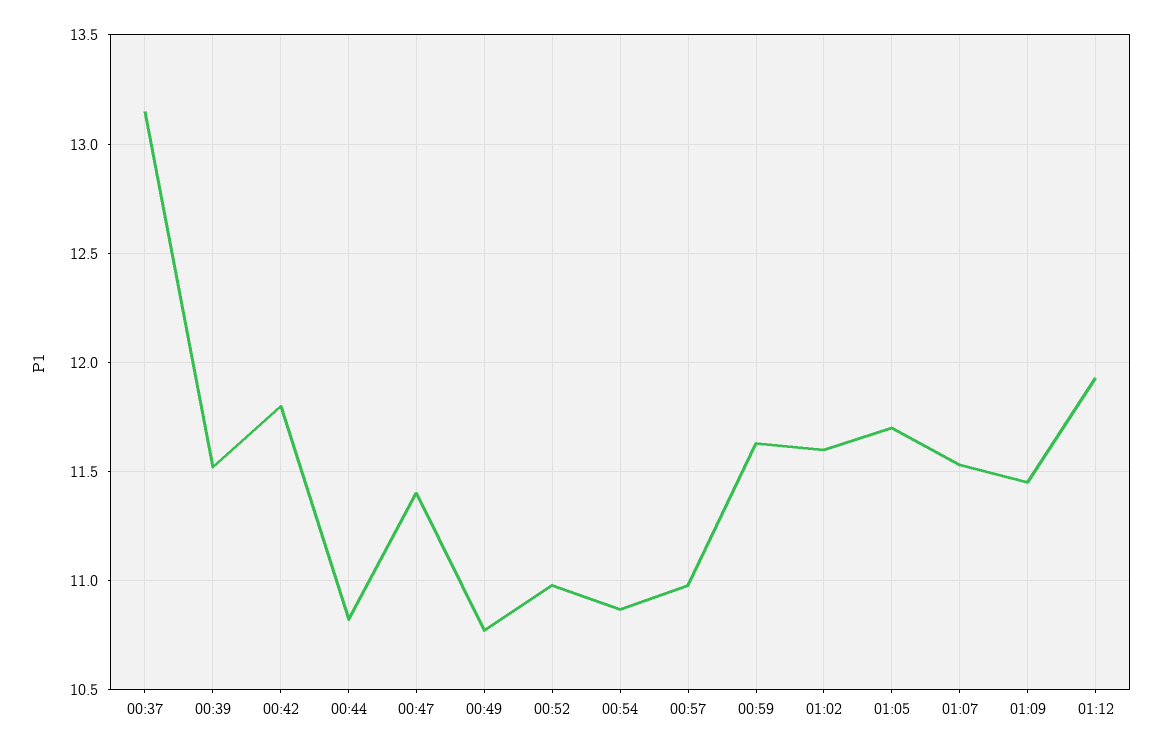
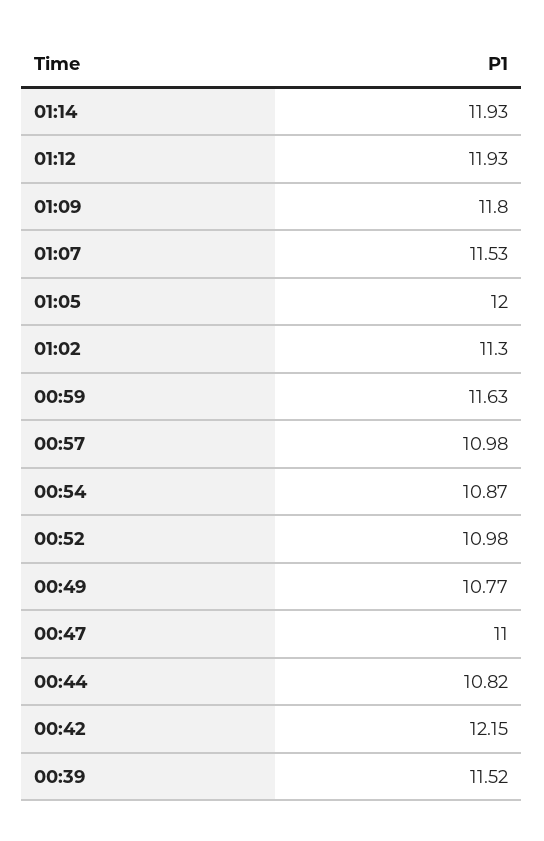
00:37: 13.15 -> none
00:42: 11.8 -> 12.15
00:47: 11.4 -> 11
01:02: 11.6 -> 11.3
01:05: 11.7 -> 12
01:09: 11.45 -> 11.8
01:14: none -> 11.93

